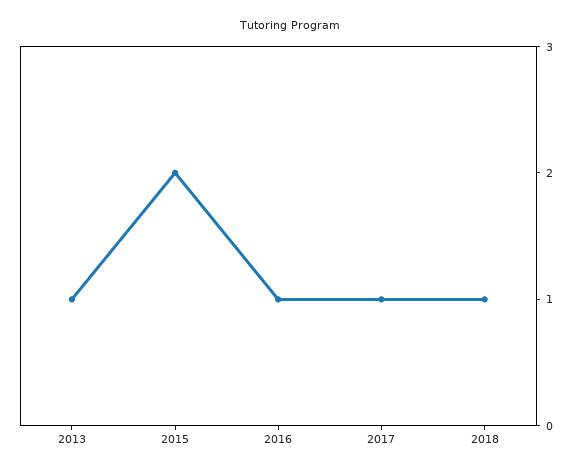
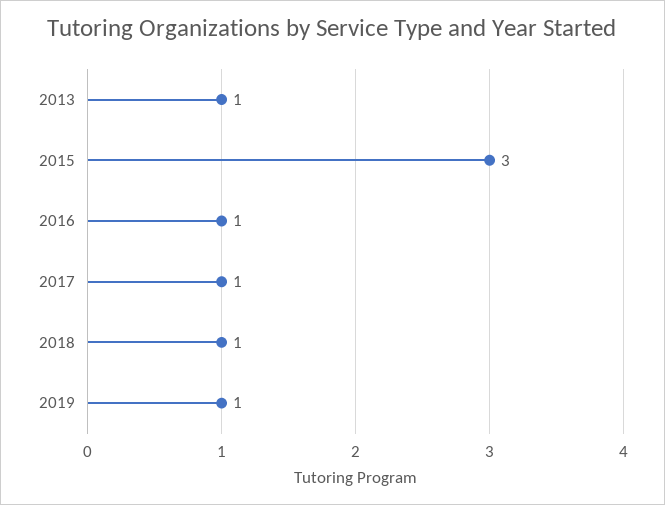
2015: 2 -> 3
2019: none -> 1

